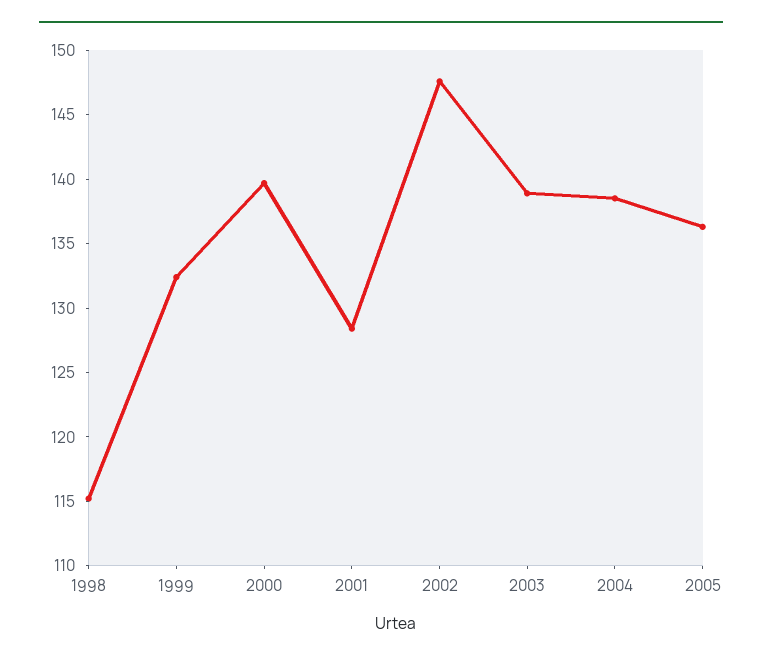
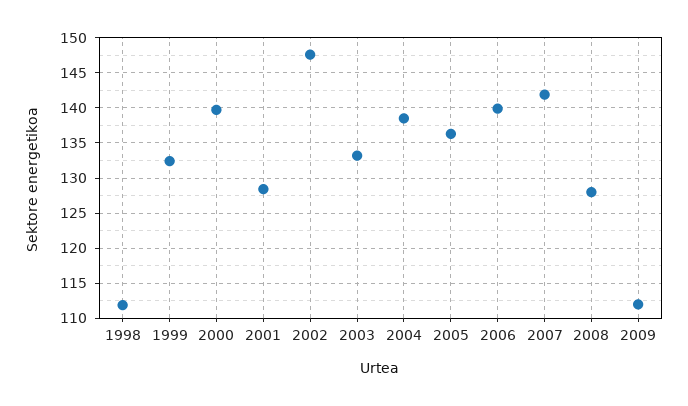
1998: 115 -> 112
2003: 139 -> 133
2006: none -> 140
2007: none -> 142
2008: none -> 128
2009: none -> 112

